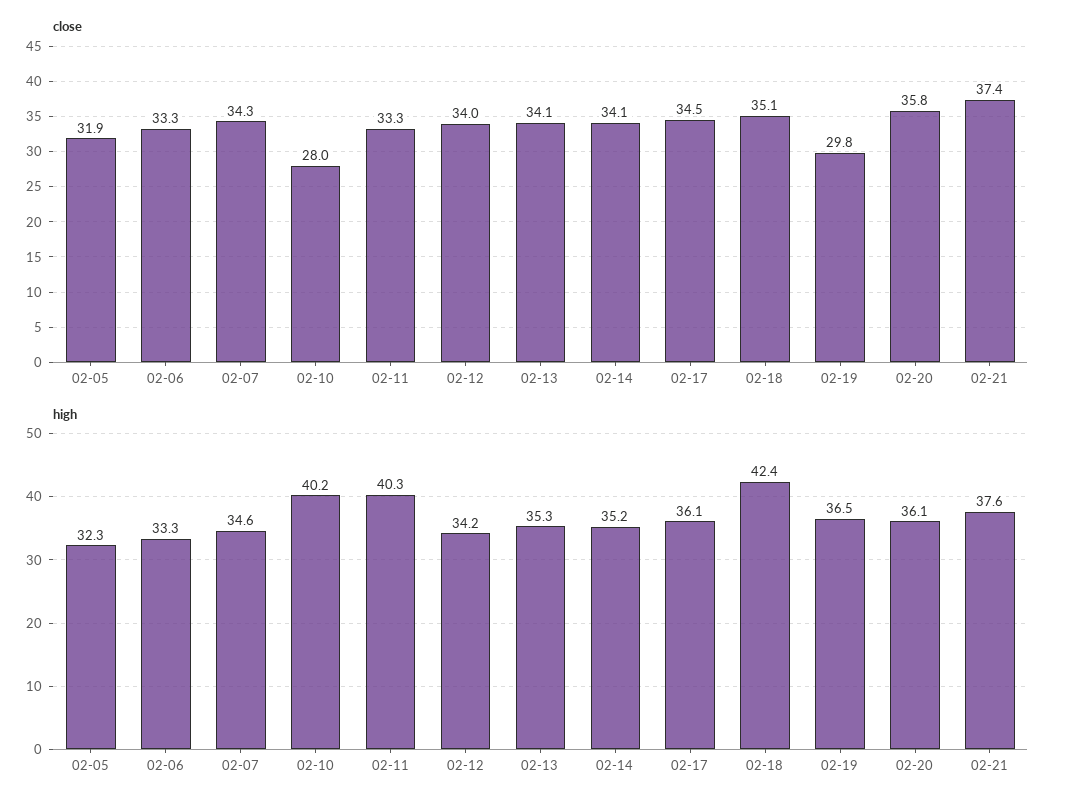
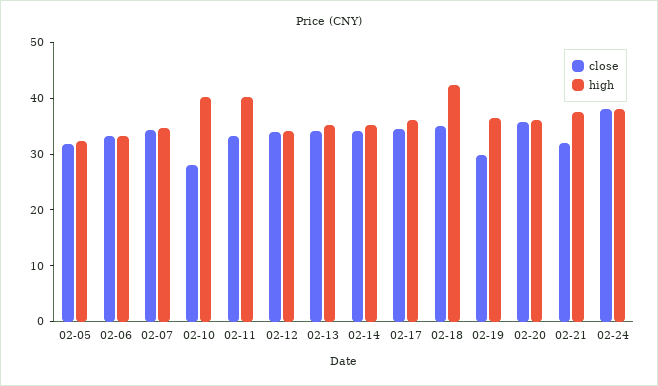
close, 02-21: 37.4 -> 32
close, 02-24: none -> 38
high, 02-24: none -> 38

